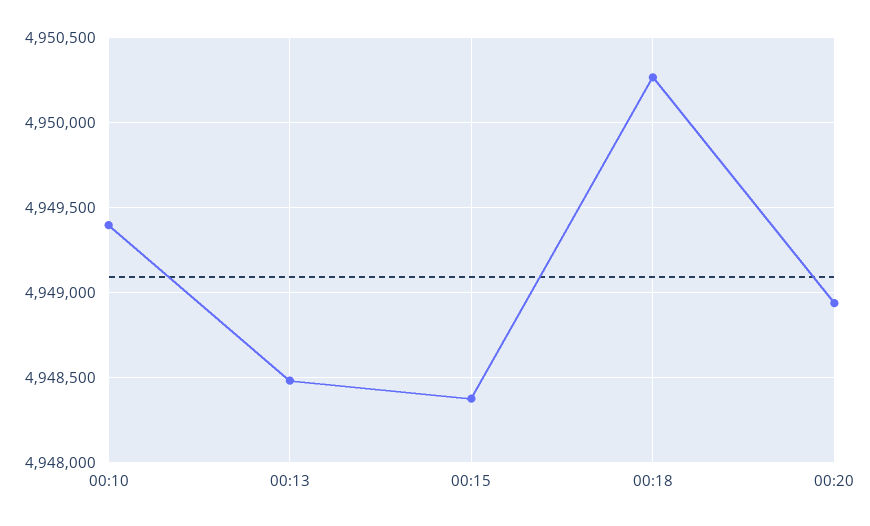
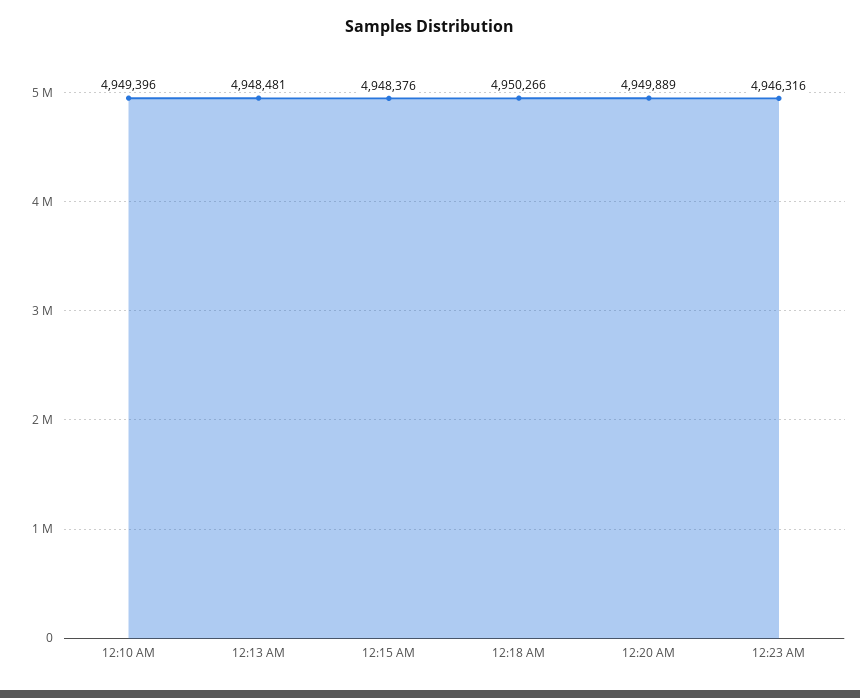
00:20: 4948950 -> 4949889
12:23 AM: none -> 4946316

